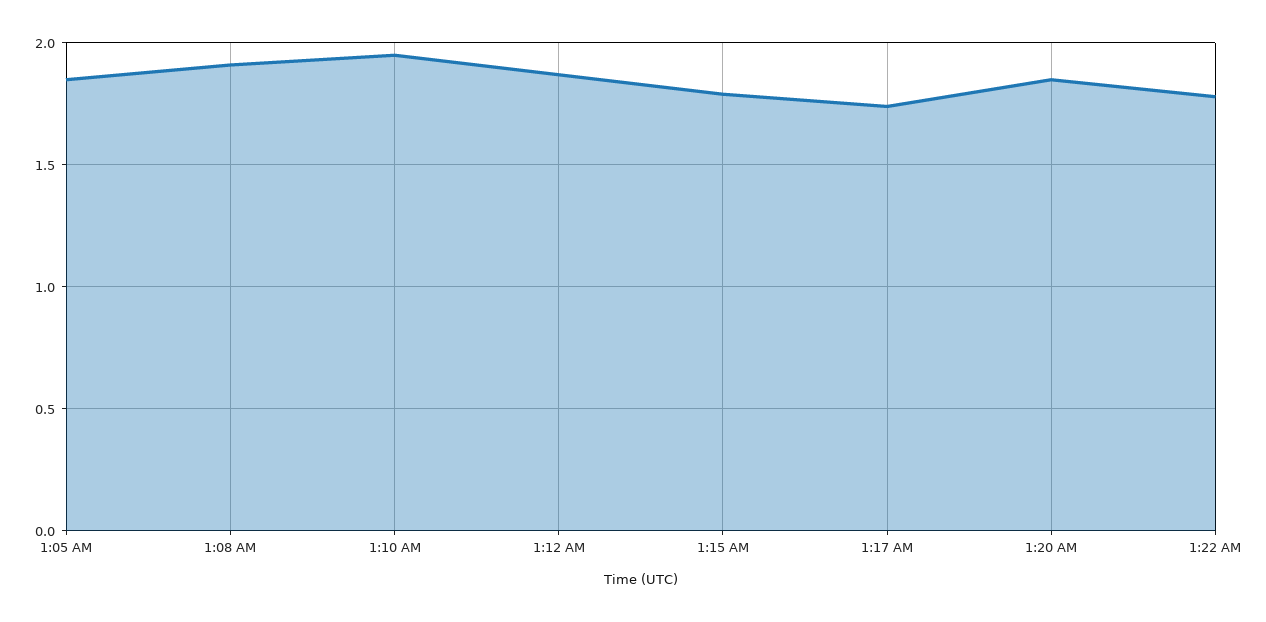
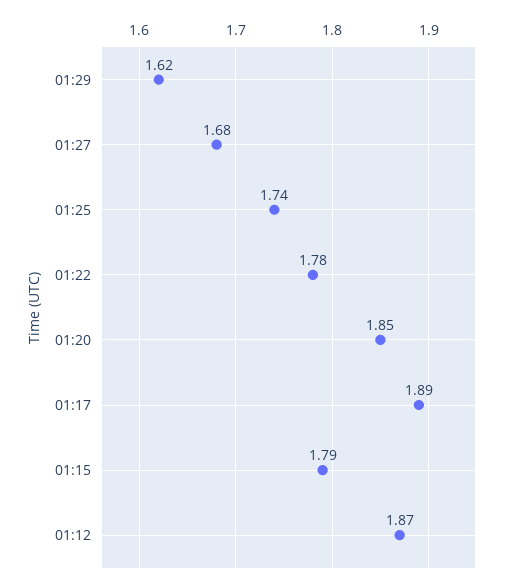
1:05 AM: 1.85 -> none
1:08 AM: 1.9 -> none
1:10 AM: 1.95 -> none
1:17 AM: 1.75 -> 1.89
01:29: none -> 1.62
01:27: none -> 1.68
01:25: none -> 1.74

